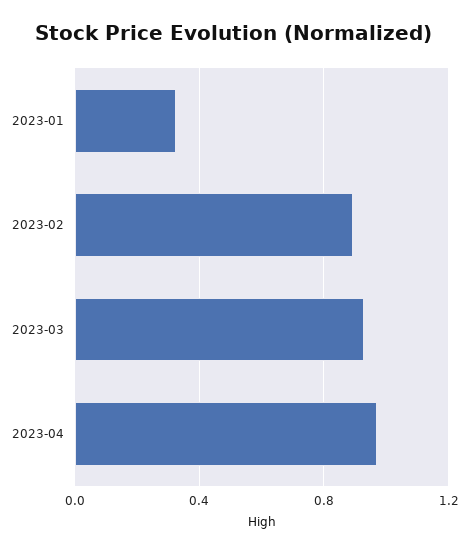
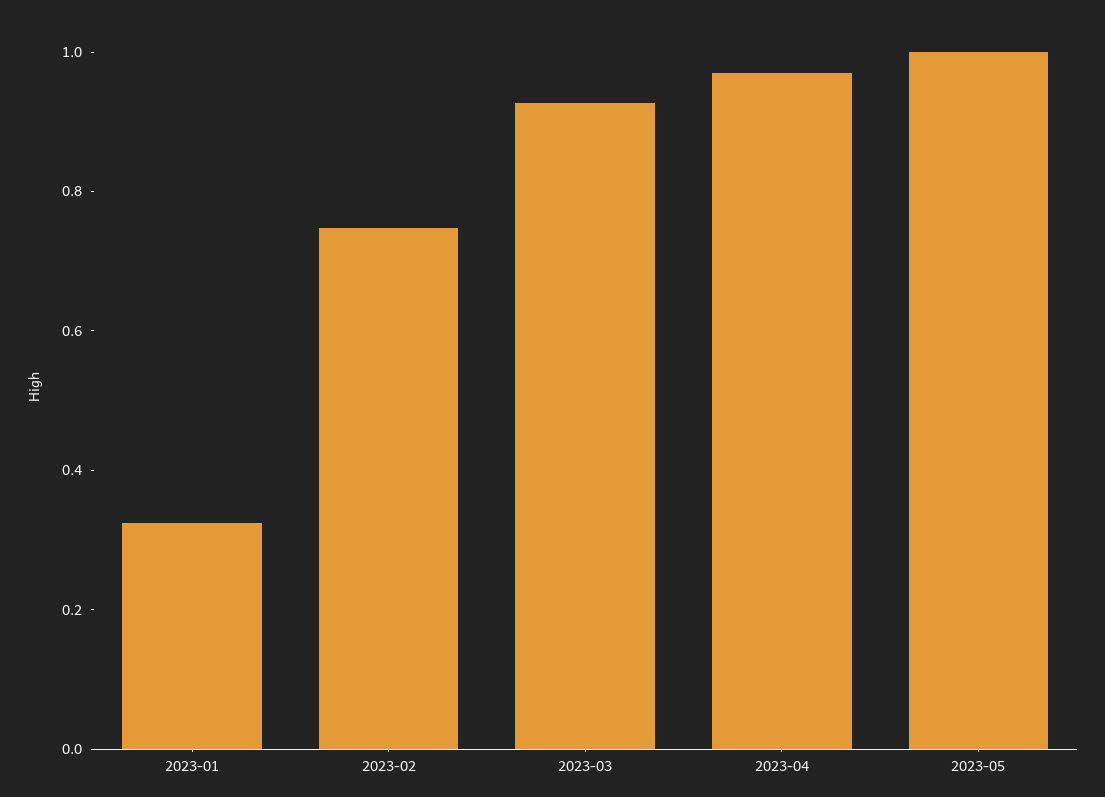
2023-02: 0.9 -> 0.75
2023-05: none -> 1

